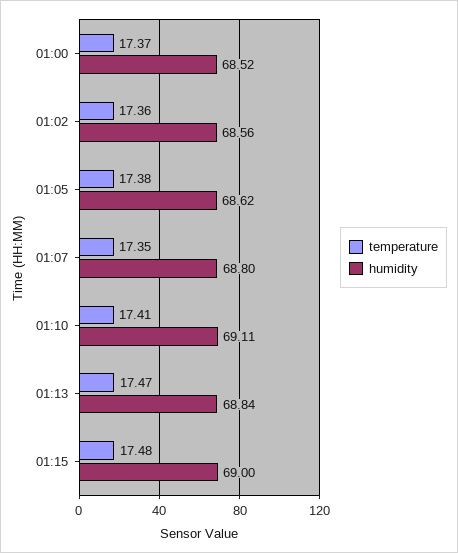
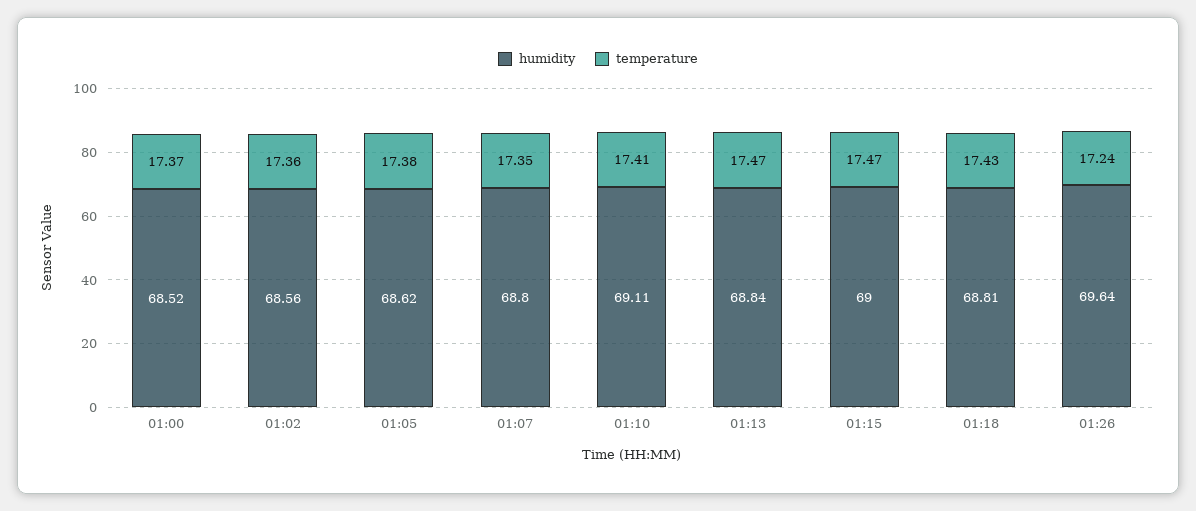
temperature, 01:15: 17.48 -> 17.47
humidity, 01:18: none -> 68.81
temperature, 01:18: none -> 17.43
humidity, 01:26: none -> 69.64
temperature, 01:26: none -> 17.24

